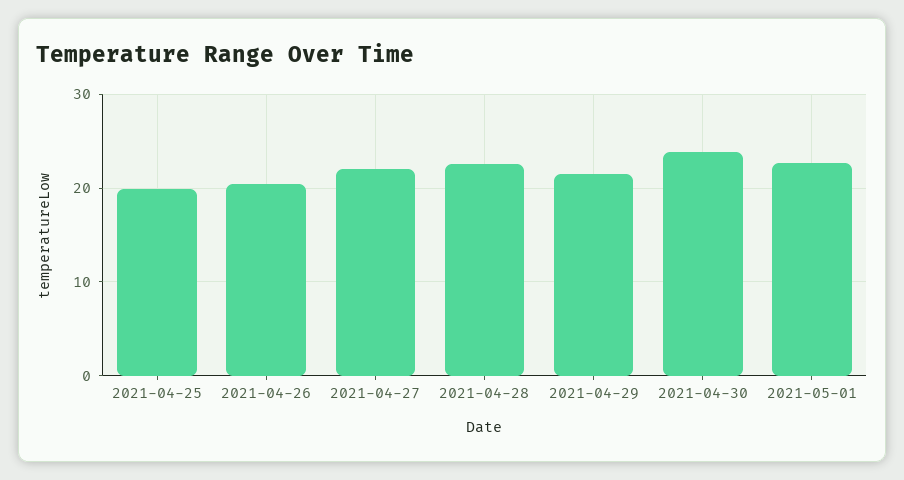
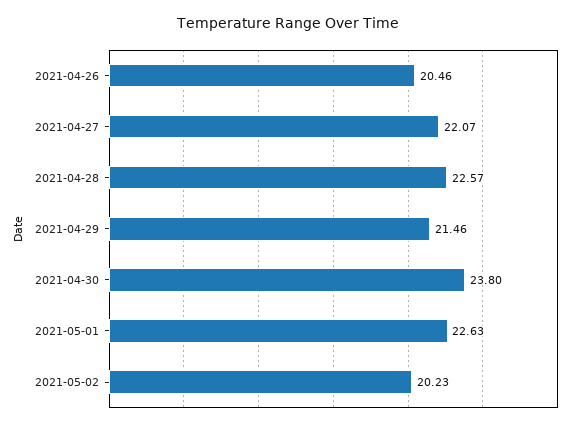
2021-04-25: 20 -> none
2021-05-02: none -> 20.23

